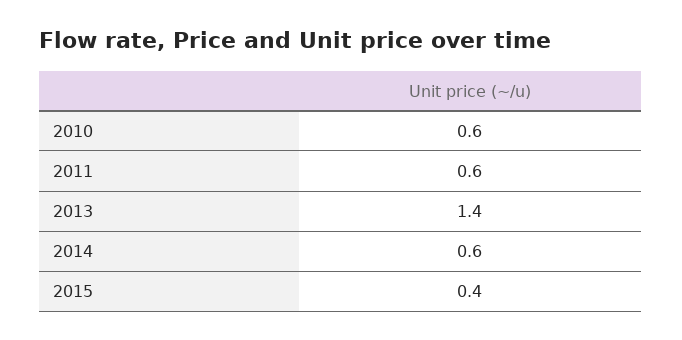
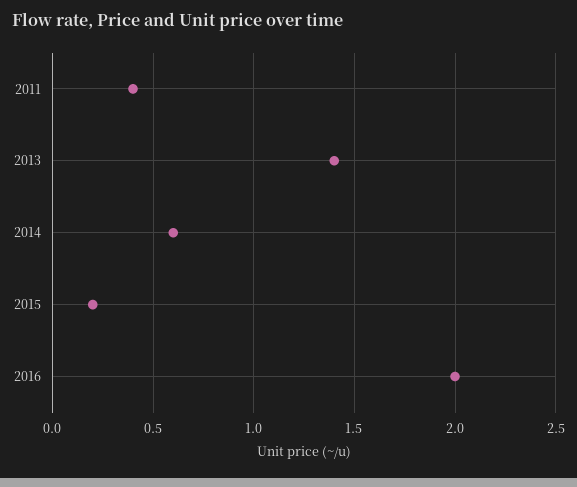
2010: 0.6 -> none
2011: 0.6 -> 0.4
2015: 0.4 -> 0.2
2016: none -> 2

